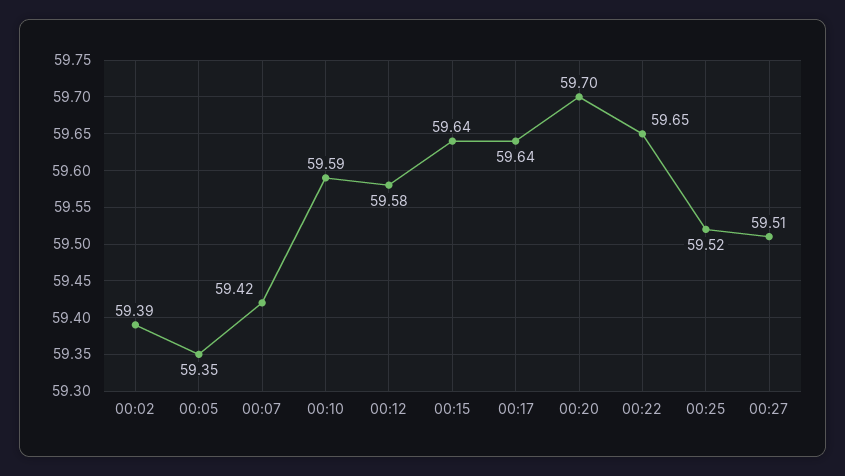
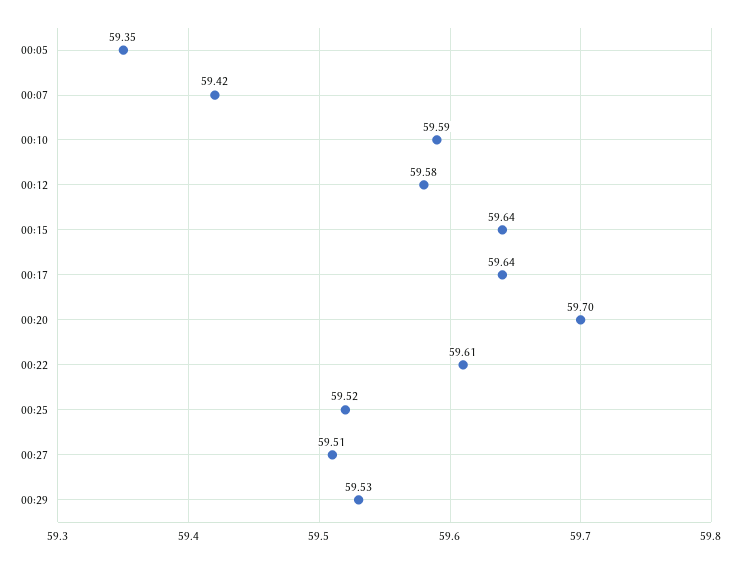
00:02: 59.39 -> none
00:22: 59.65 -> 59.61
00:29: none -> 59.53

